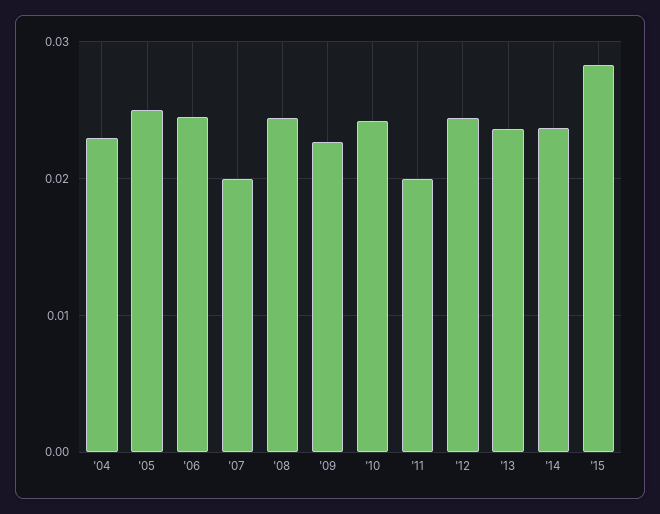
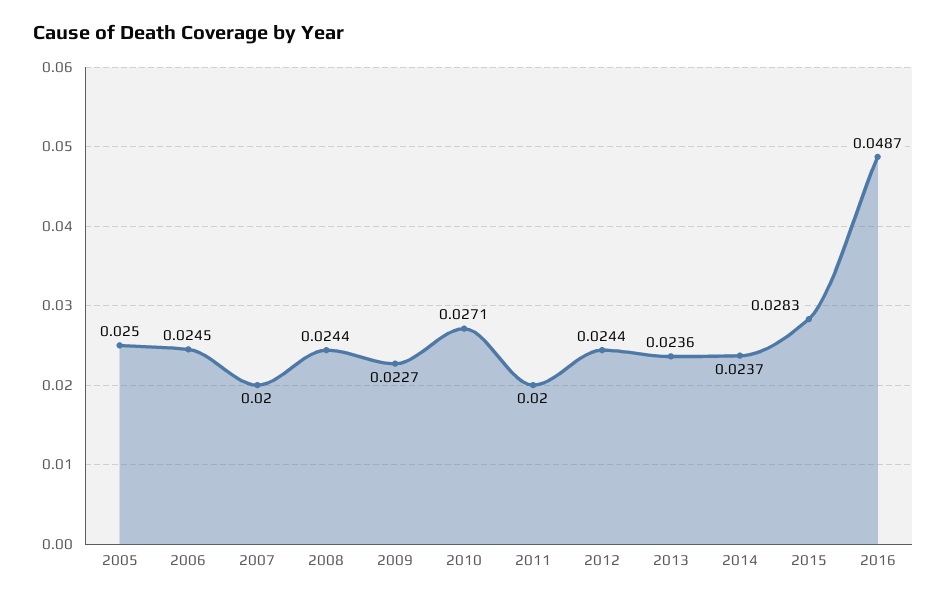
'04: 0.023 -> none
'10: 0.024 -> 0.0271
2016: none -> 0.0487

